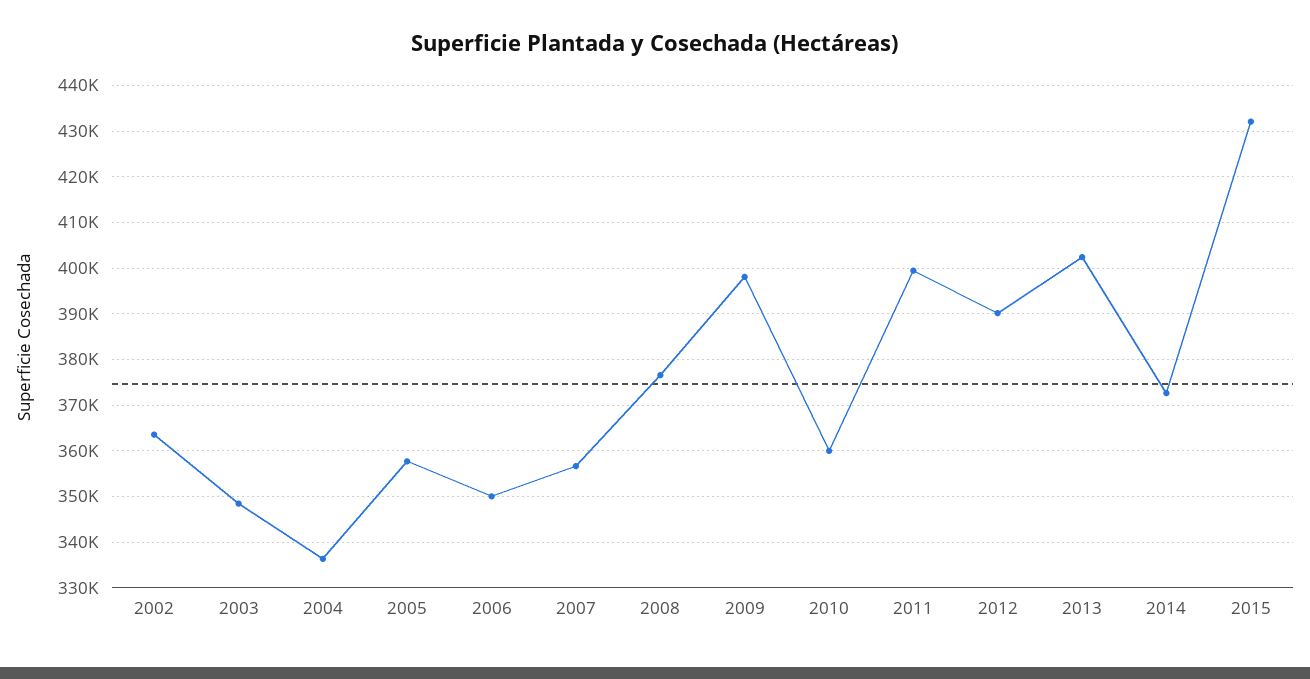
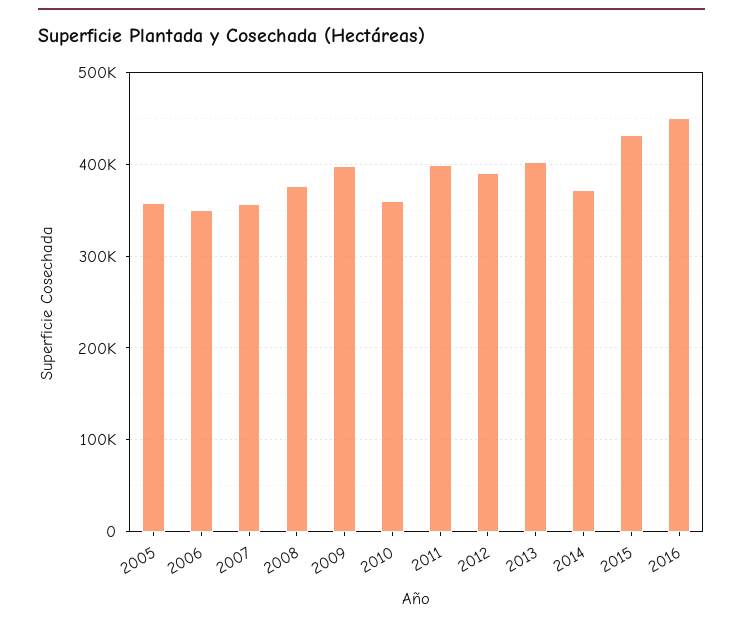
2002: 364000 -> none
2003: 348000 -> none
2004: 336000 -> none
2016: none -> 450000

